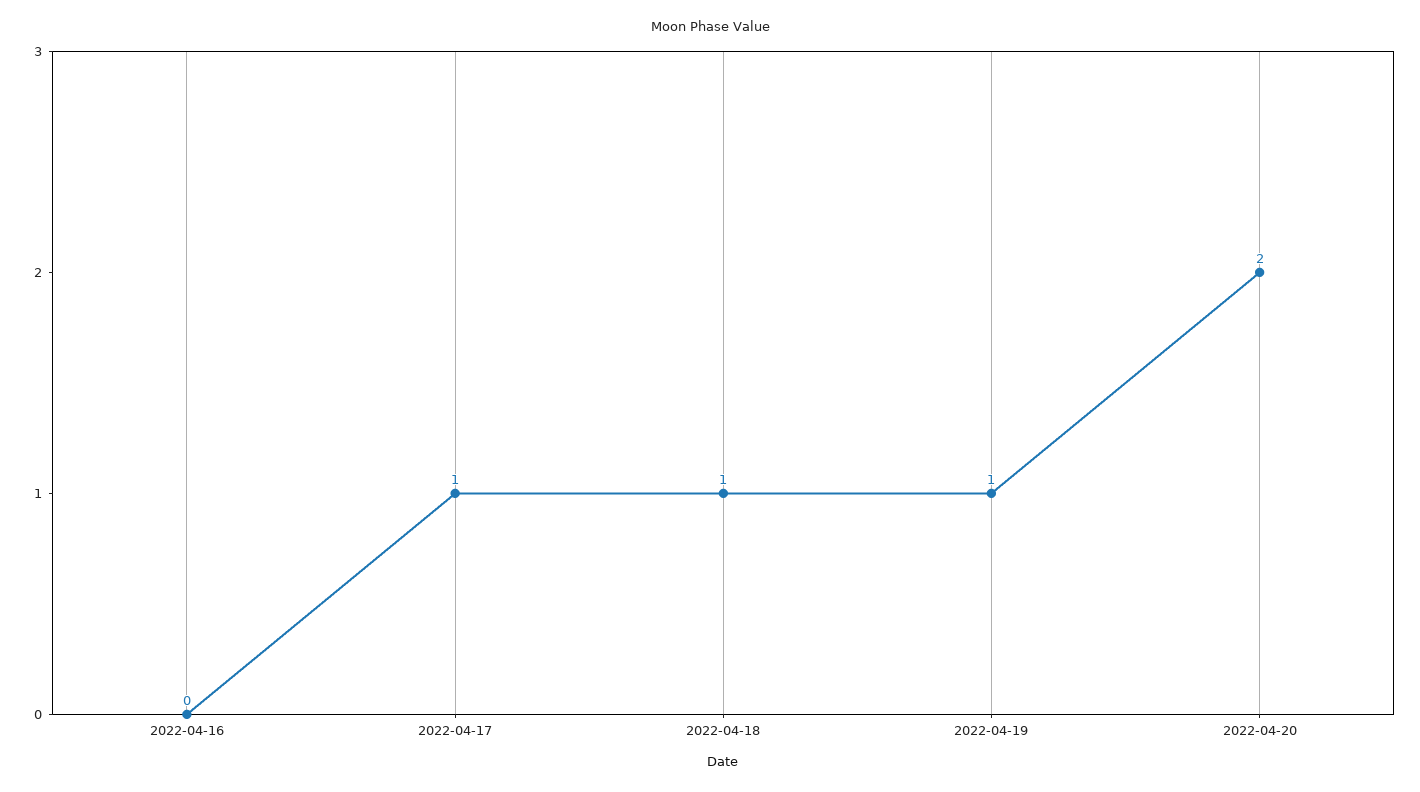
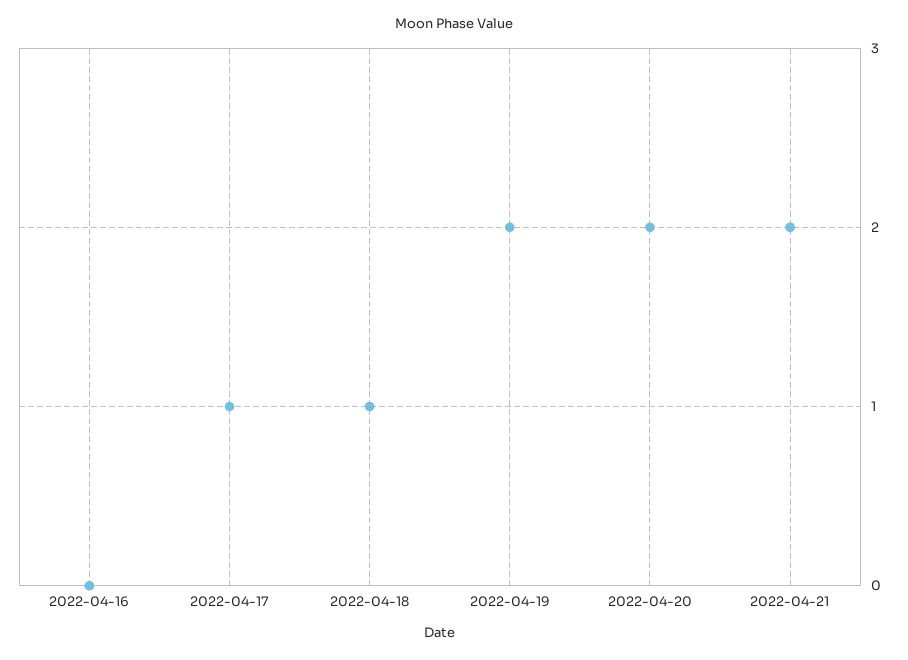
2022-04-19: 1 -> 2
2022-04-21: none -> 2

